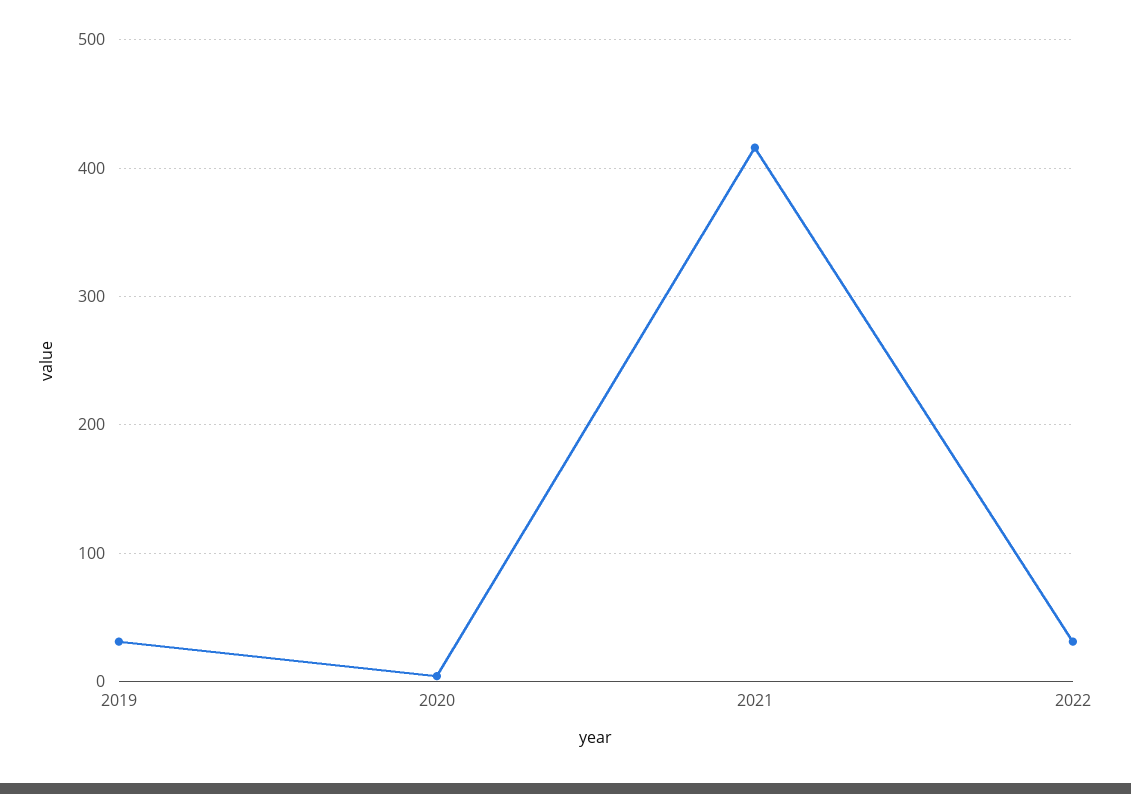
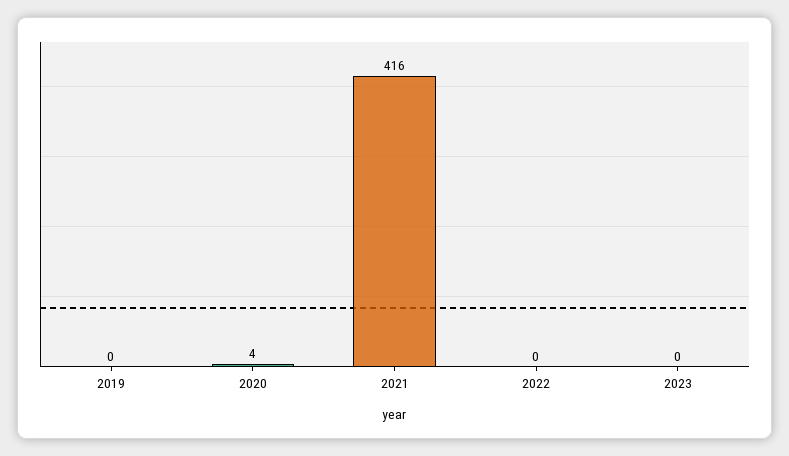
2019: 30 -> 0
2022: 30 -> 0
2023: none -> 0

